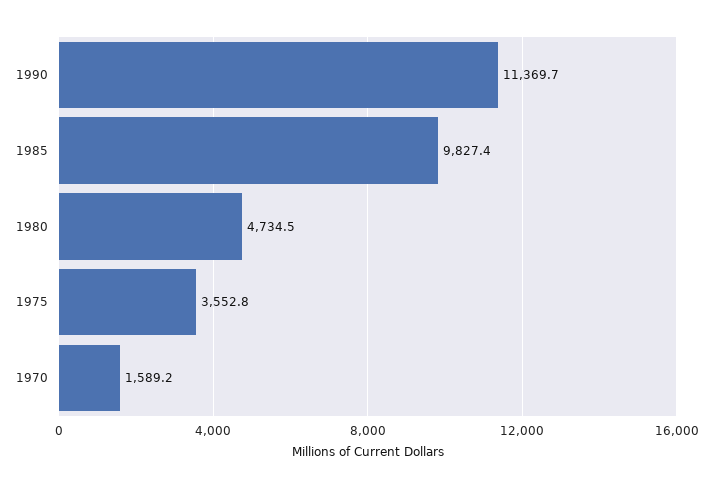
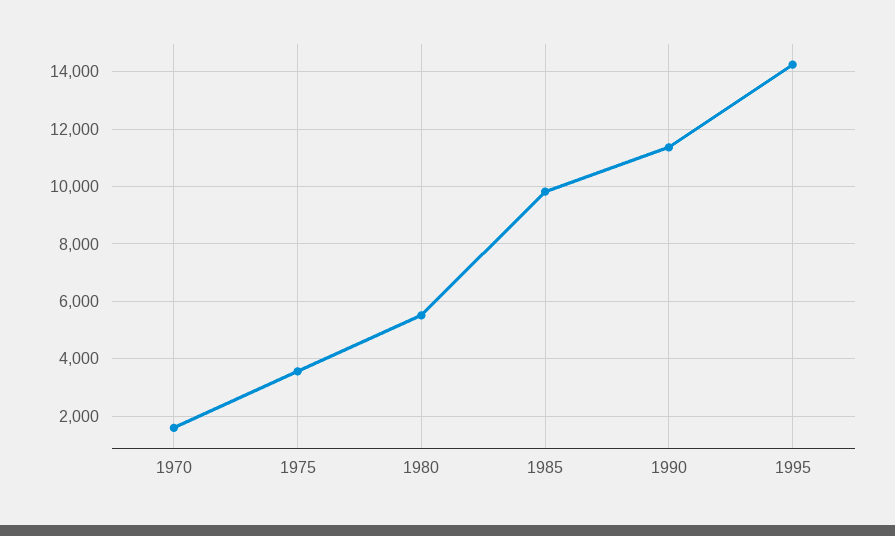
1980: 4734.5 -> 5500
1995: none -> 14250

